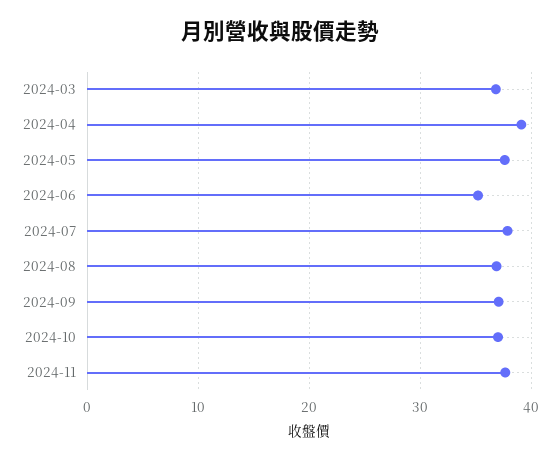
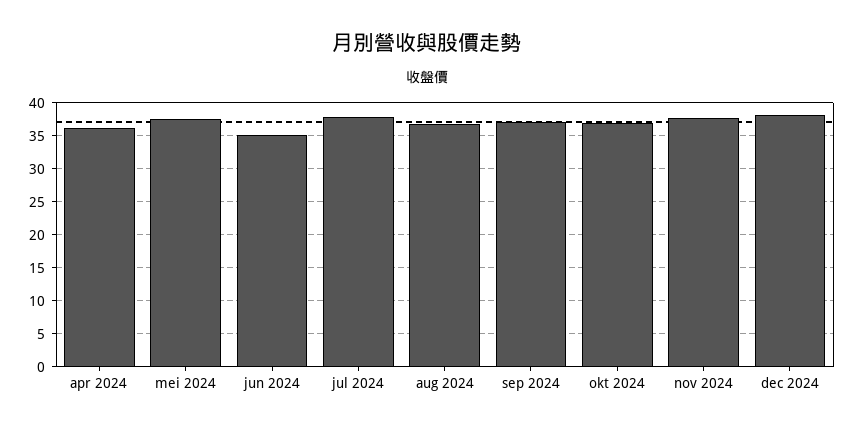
2024-03: 37 -> none
2024-04: 39 -> 36
dec 2024: none -> 38

